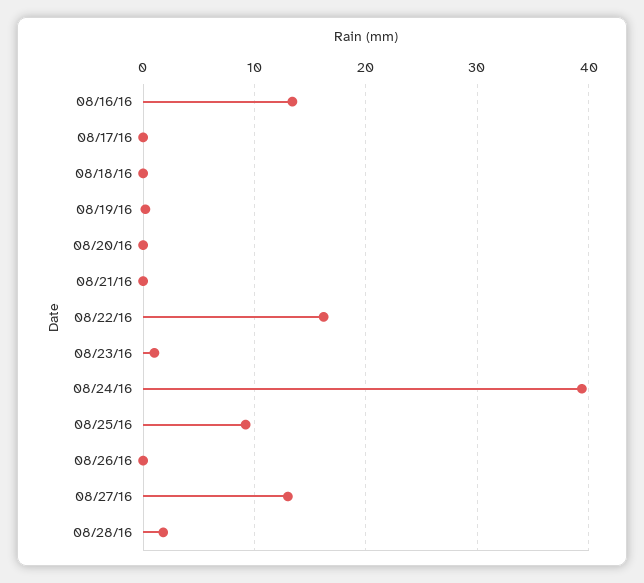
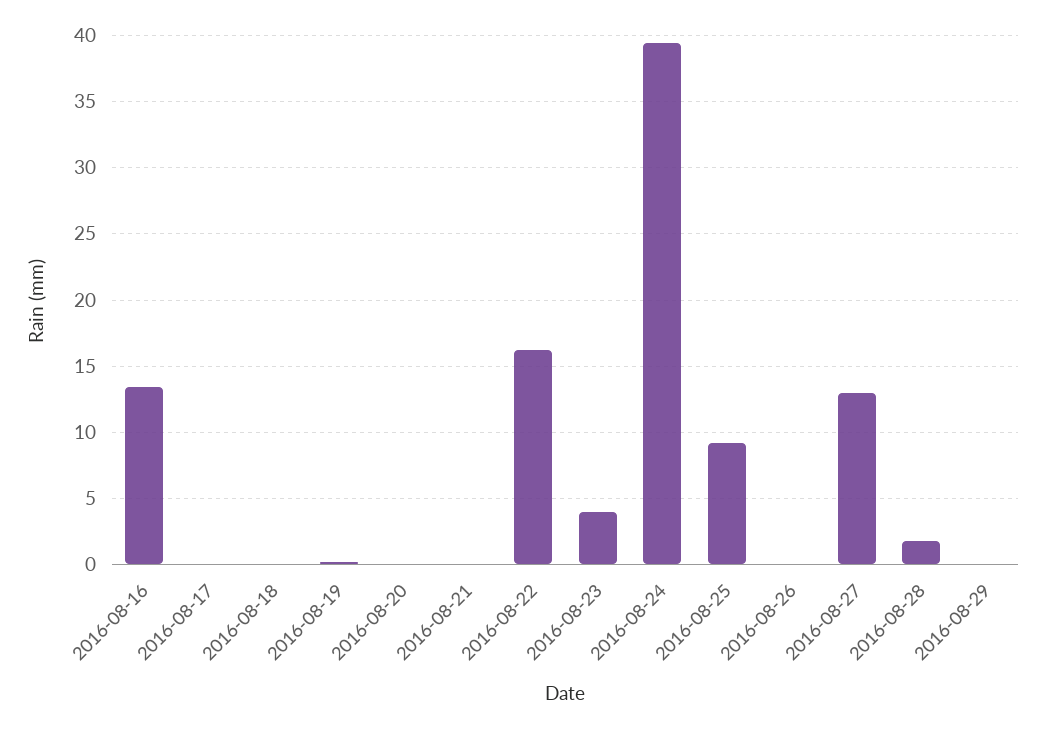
08/23/16: 1 -> 4
2016-08-29: none -> 0

